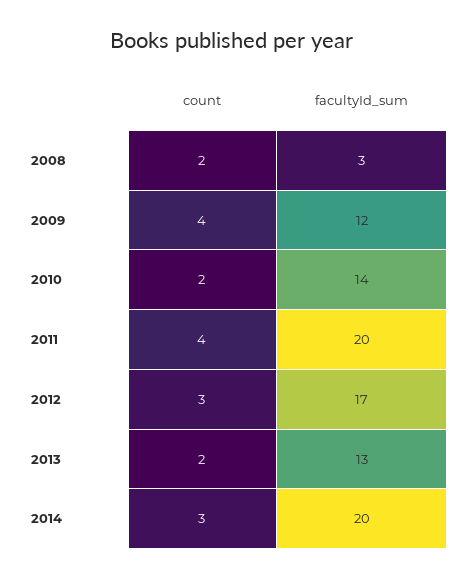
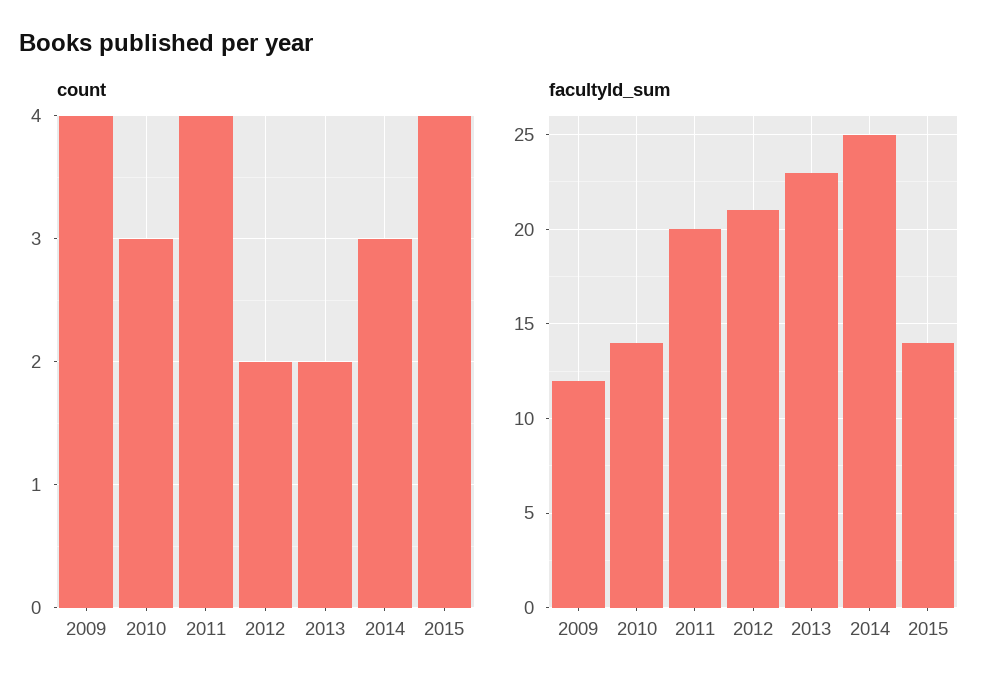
count, 2008: 2 -> none
facultyId_sum, 2008: 3 -> none
count, 2010: 2 -> 3
count, 2012: 3 -> 2
facultyId_sum, 2012: 17 -> 21
facultyId_sum, 2013: 13 -> 23
facultyId_sum, 2014: 20 -> 25
count, 2015: none -> 4
facultyId_sum, 2015: none -> 14

